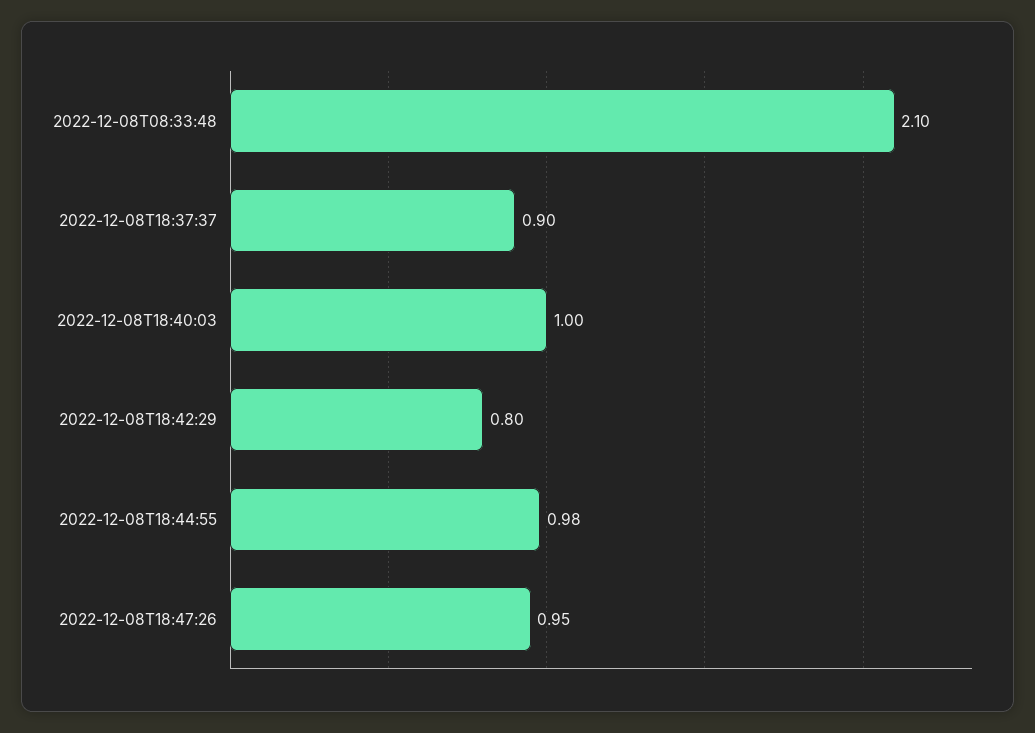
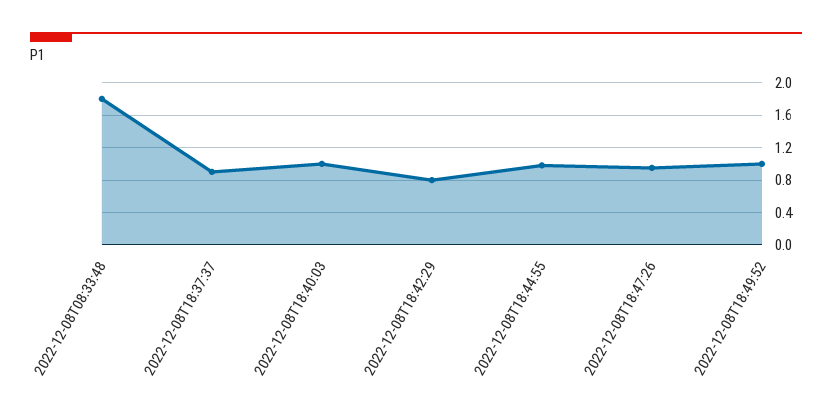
2022-12-08T08:33:48: 2.1 -> 1.8
2022-12-08T18:49:52: none -> 1

